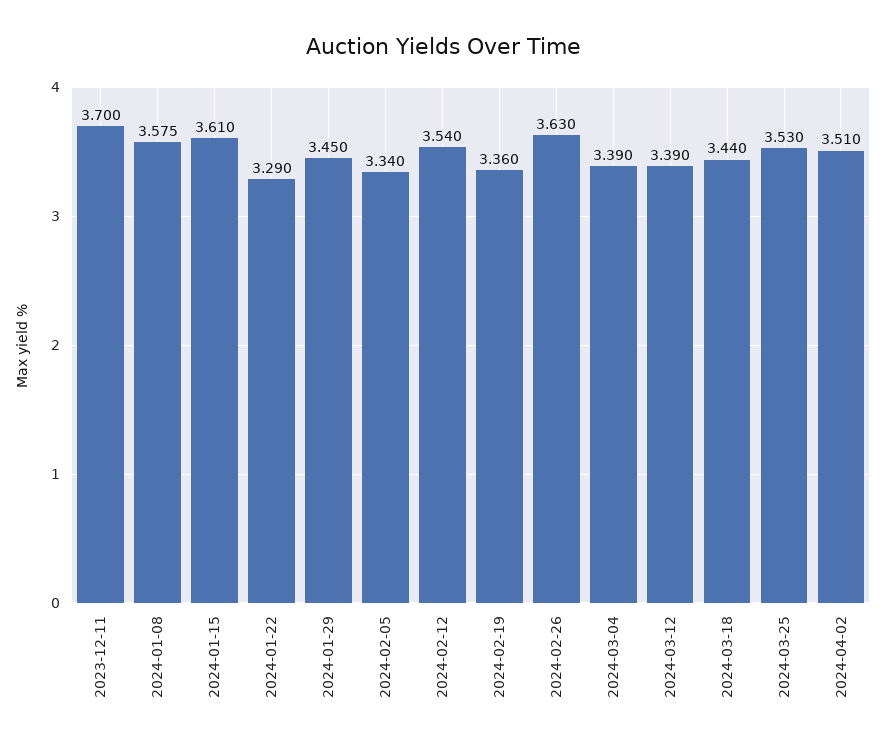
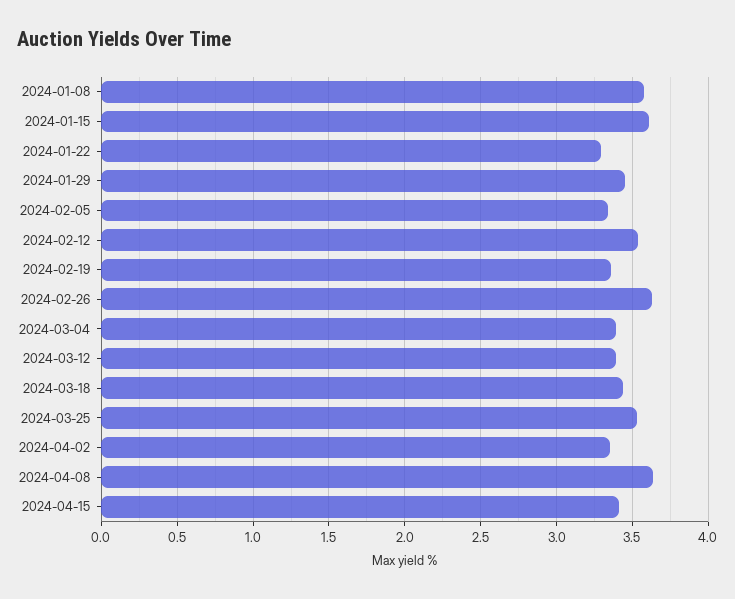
2023-12-11: 3.7 -> none
2024-04-02: 3.51 -> 3.35
2024-04-08: none -> 3.65
2024-04-15: none -> 3.4

